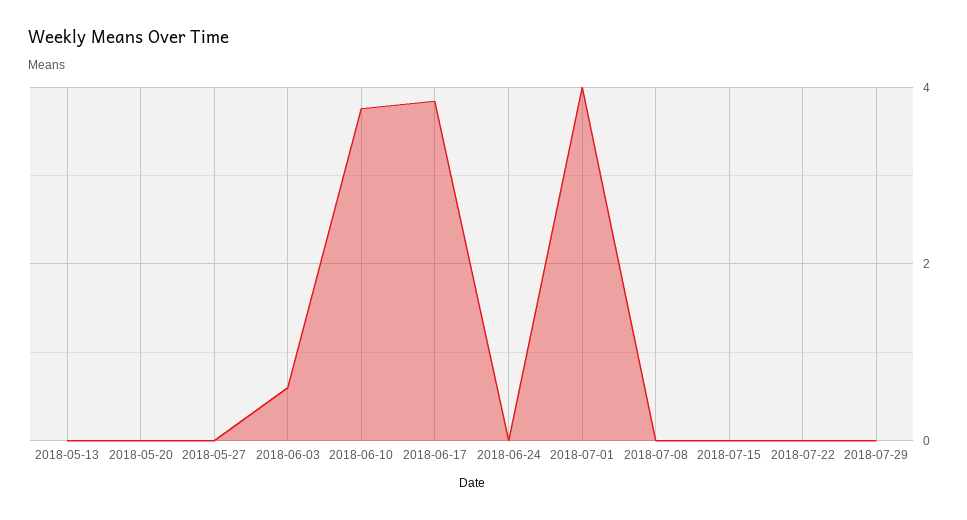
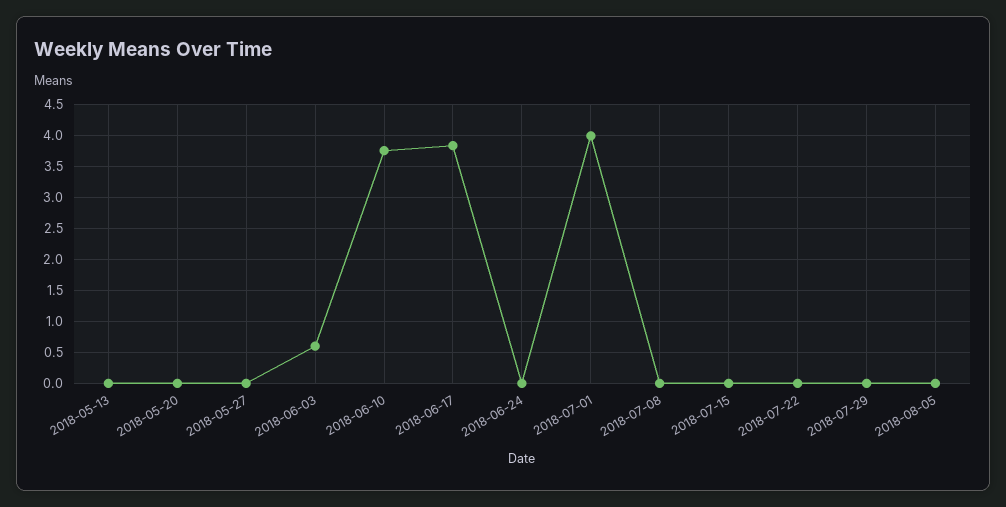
2018-08-05: none -> 0

